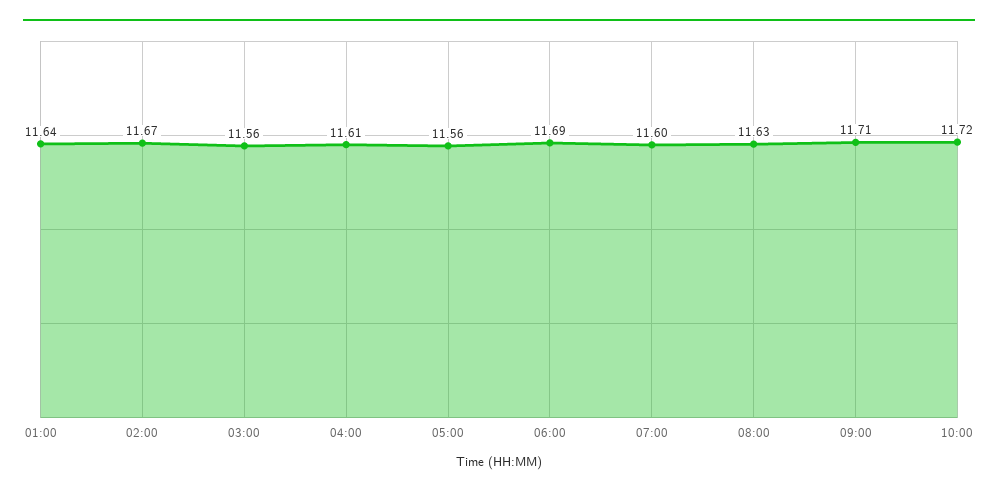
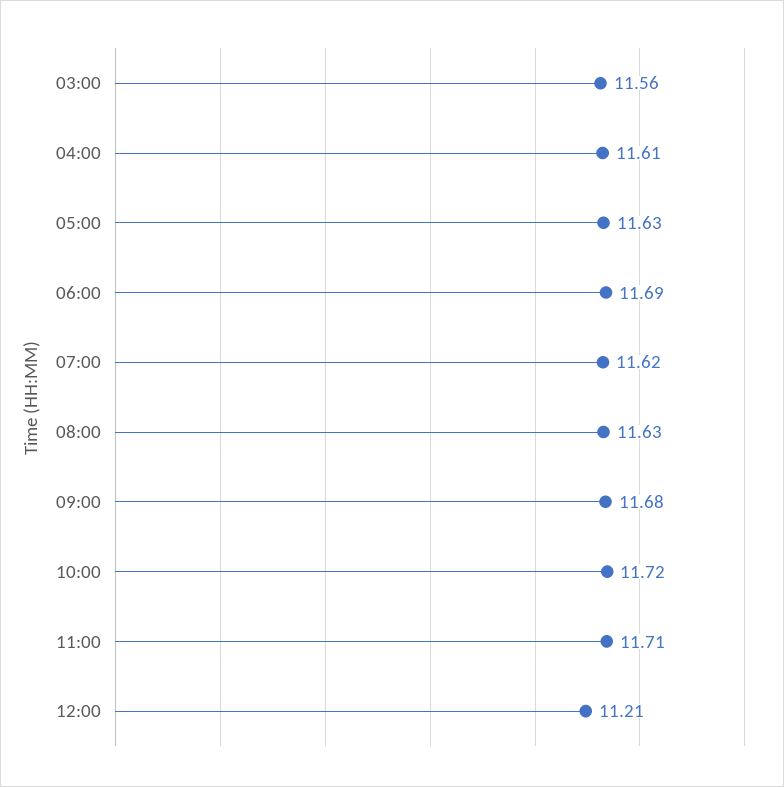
01:00: 11.64 -> none
02:00: 11.67 -> none
05:00: 11.56 -> 11.63
07:00: 11.6 -> 11.62
09:00: 11.71 -> 11.68
11:00: none -> 11.71
12:00: none -> 11.21

